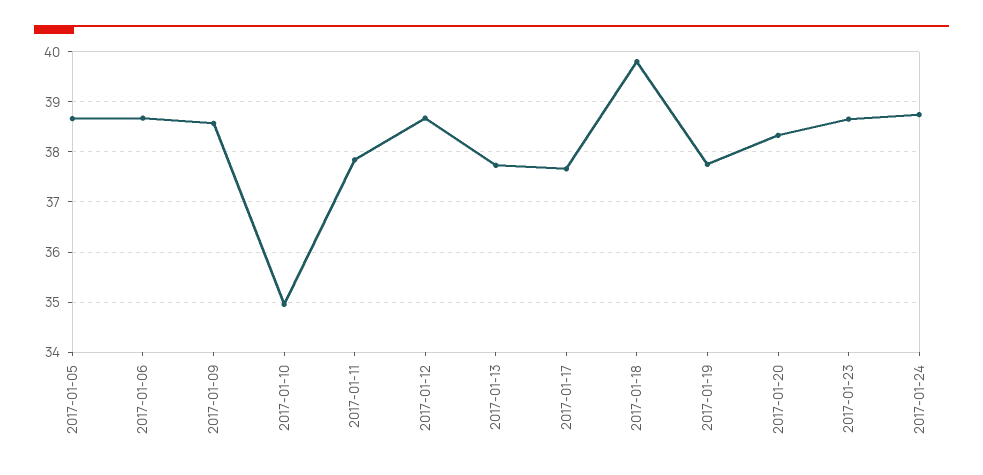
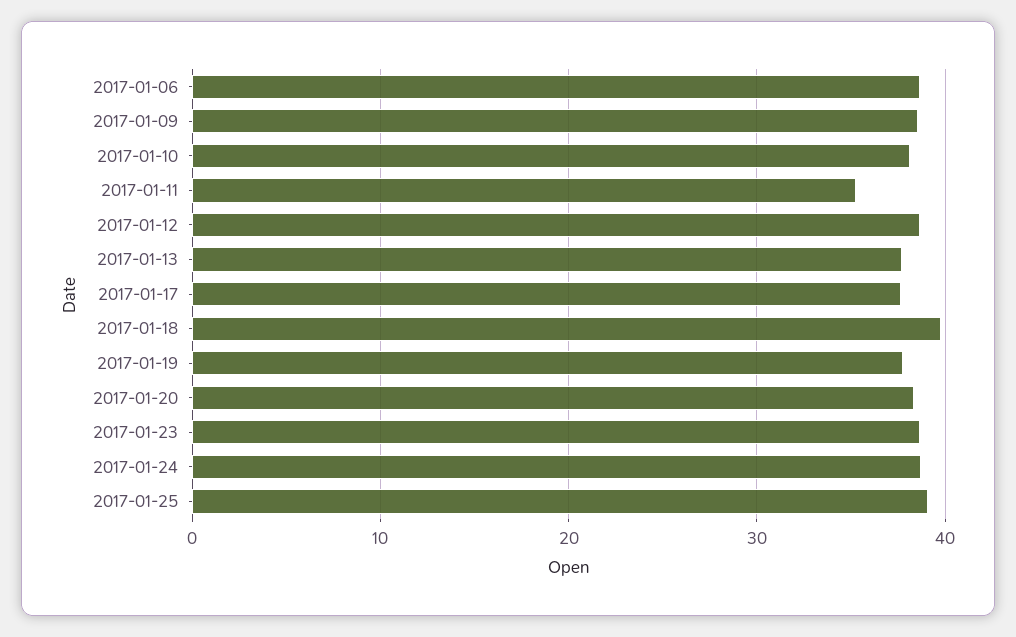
2017-01-05: 38.6 -> none
2017-01-10: 35 -> 38
2017-01-11: 37.8 -> 35
2017-01-25: none -> 39

